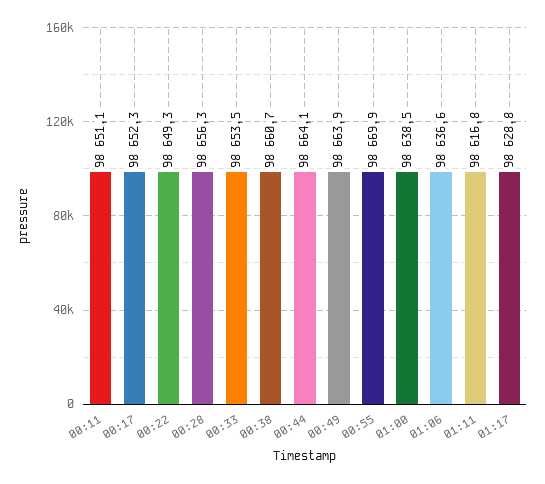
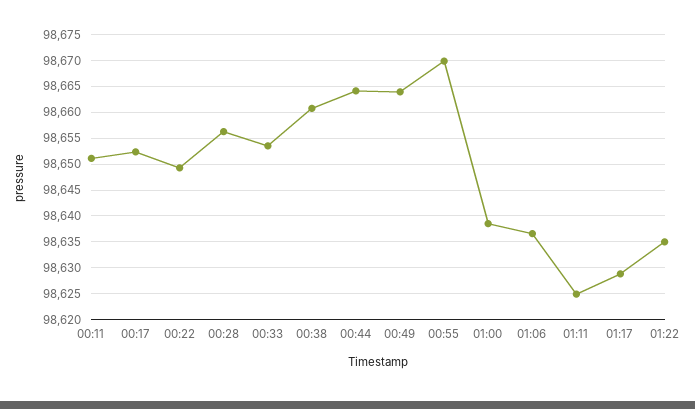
01:11: 98616.8 -> 98625
01:22: none -> 98635

